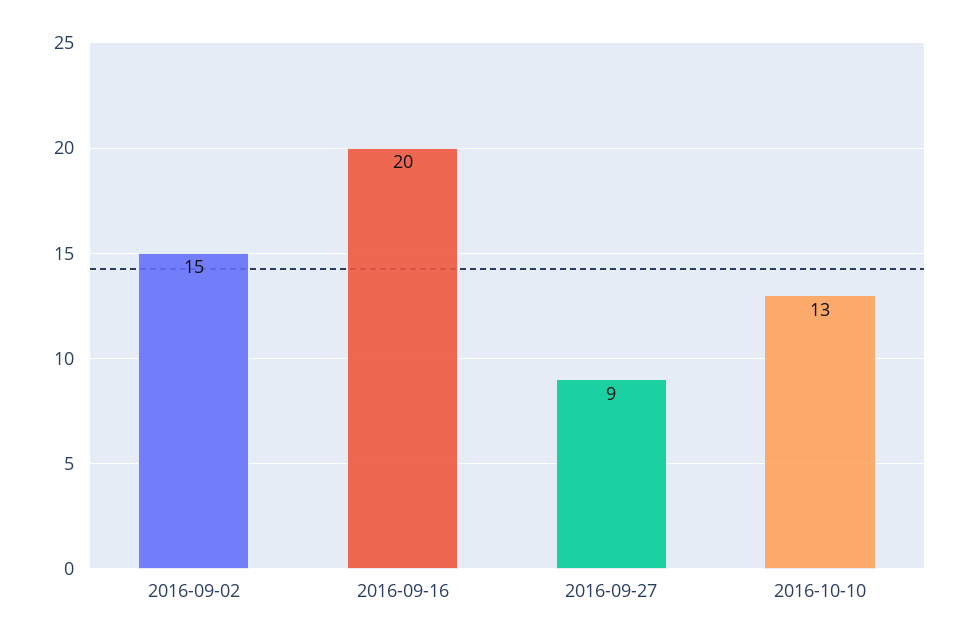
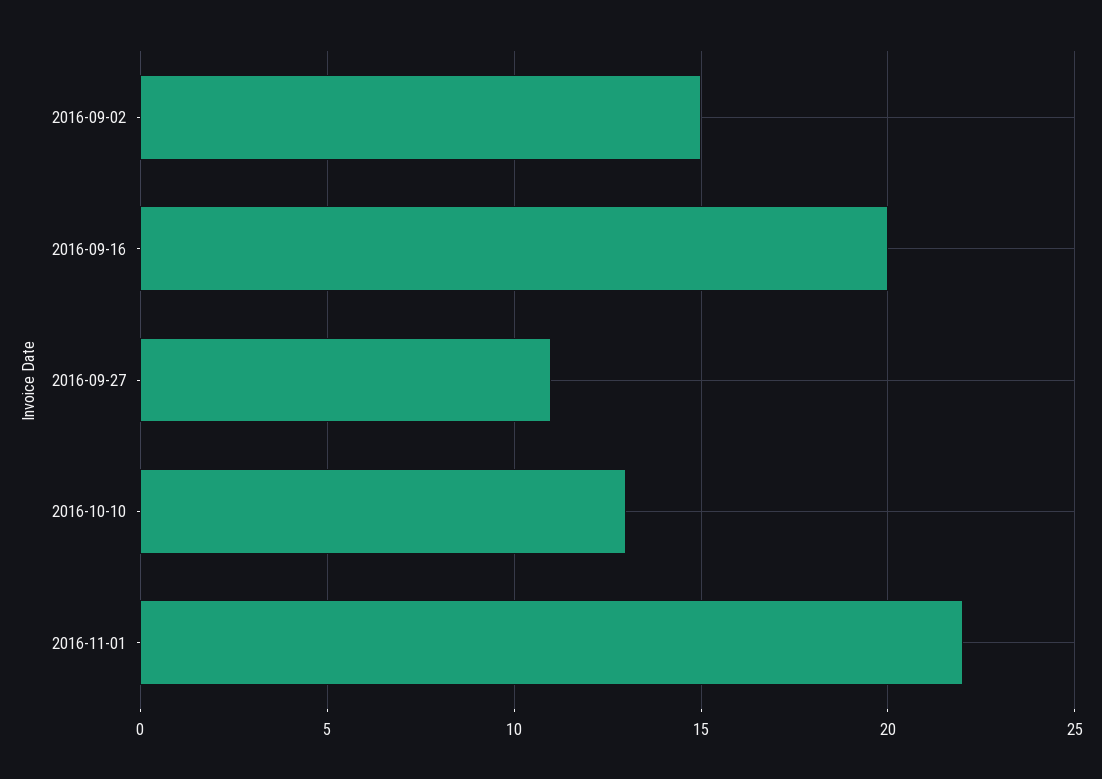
2016-09-27: 9 -> 11
2016-11-01: none -> 22

